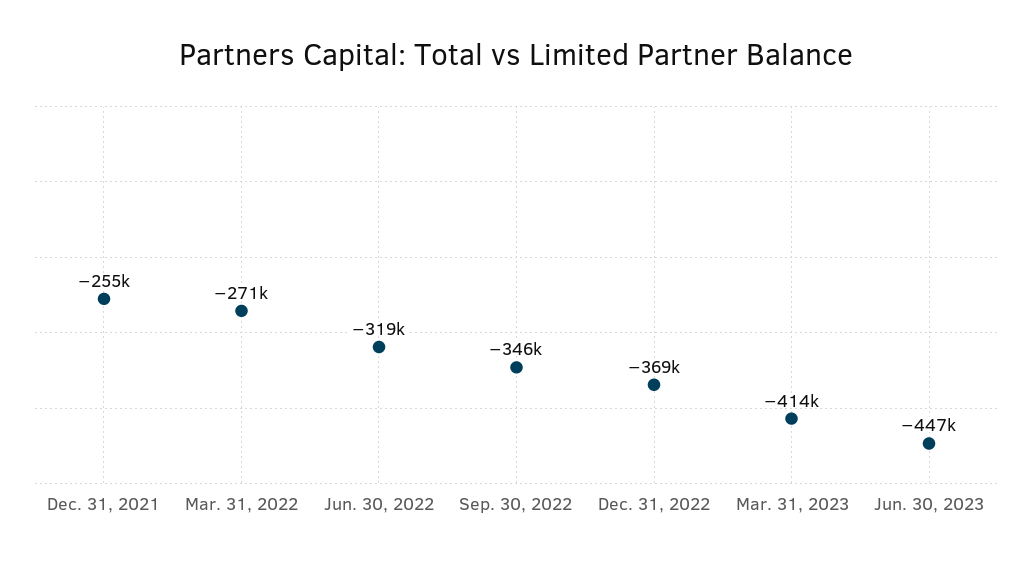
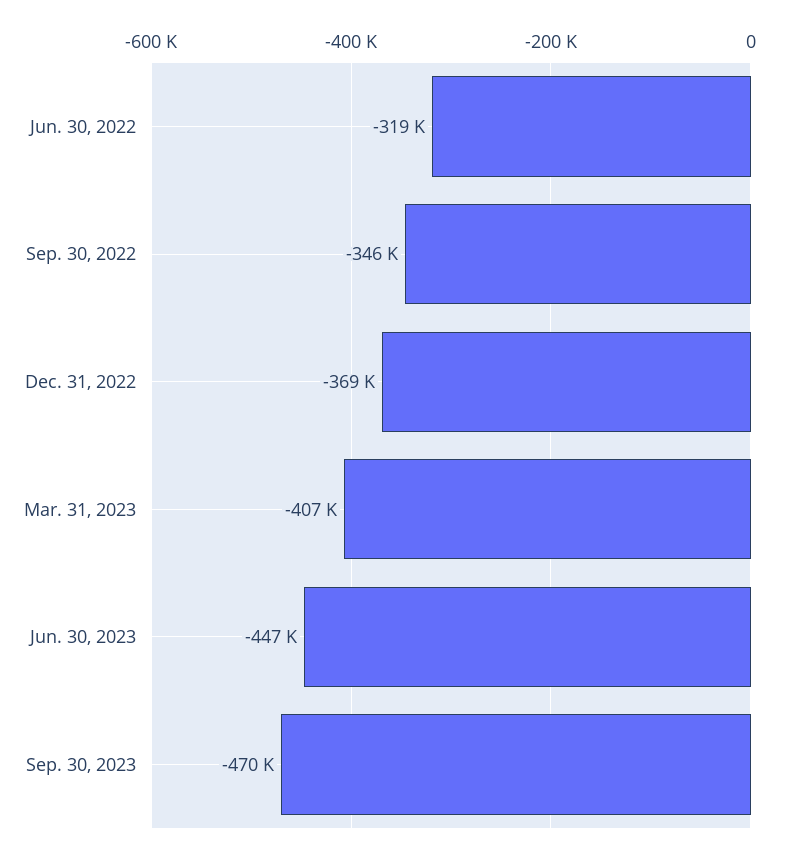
Dec. 31, 2021: -255000 -> none
Mar. 31, 2022: -271000 -> none
Mar. 31, 2023: -414000 -> -407000
Sep. 30, 2023: none -> -470000

